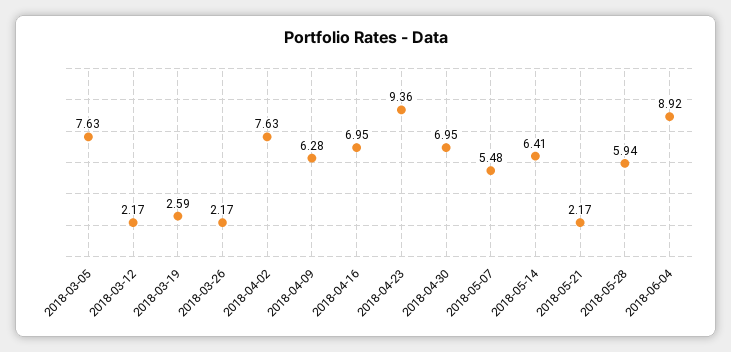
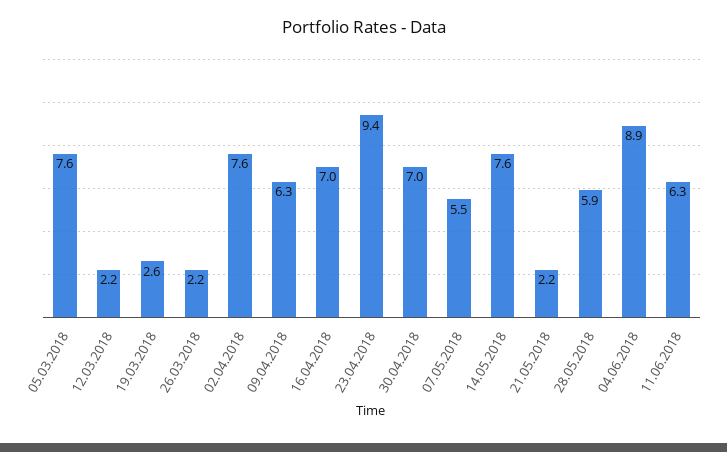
2018-05-14: 6.41 -> 7.6
11.06.2018: none -> 6.3

